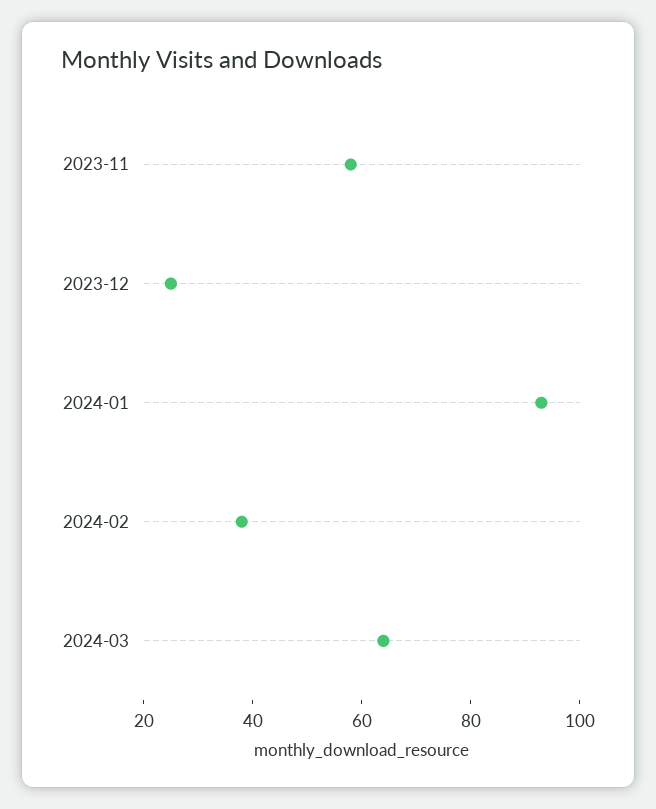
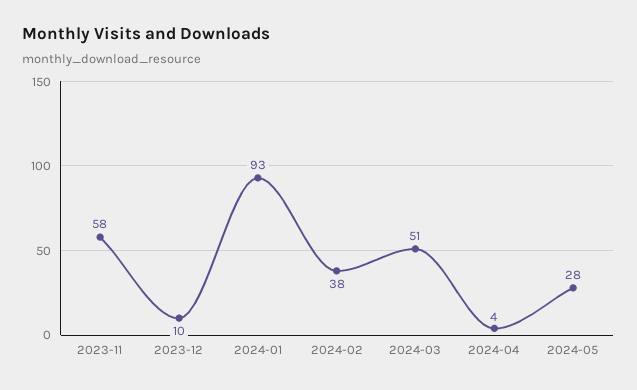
2023-12: 25 -> 10
2024-03: 65 -> 51
2024-04: none -> 4
2024-05: none -> 28

